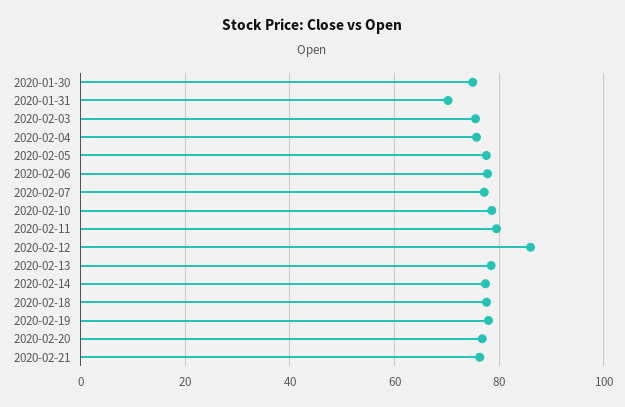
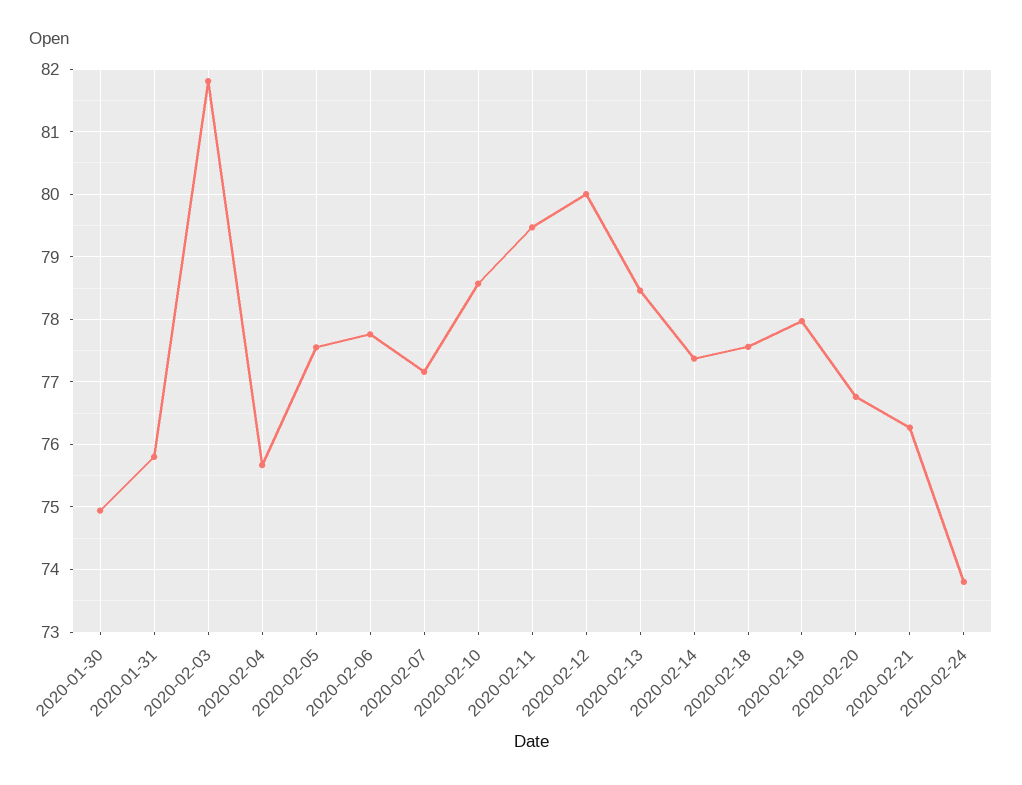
2020-01-31: 70 -> 75.8
2020-02-03: 76 -> 81.8
2020-02-12: 86 -> 80
2020-02-24: none -> 73.8

